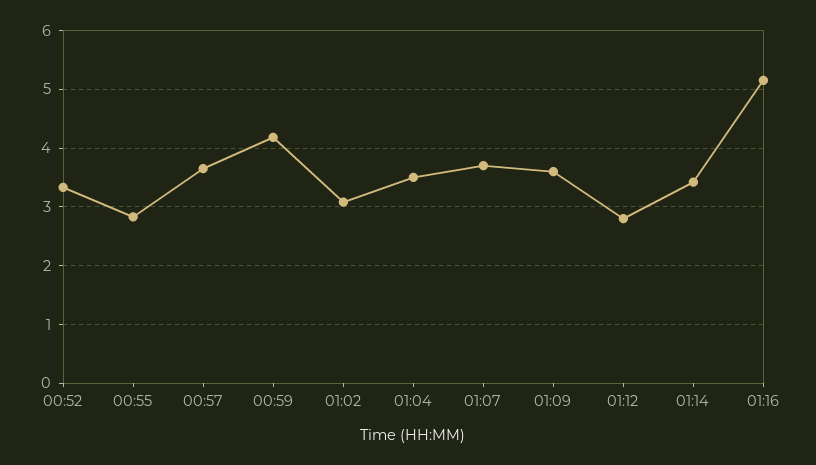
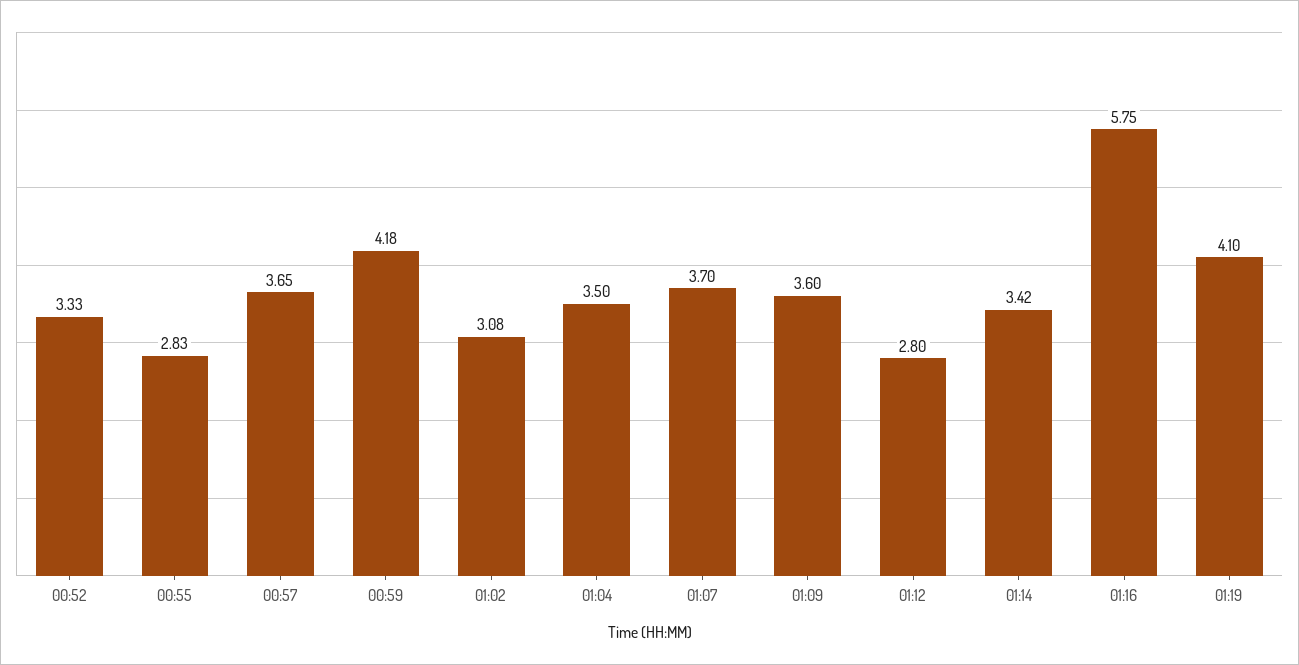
01:16: 5.2 -> 5.75
01:19: none -> 4.1

